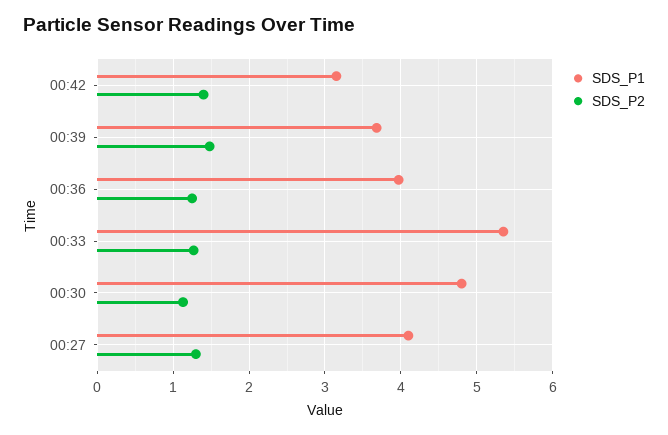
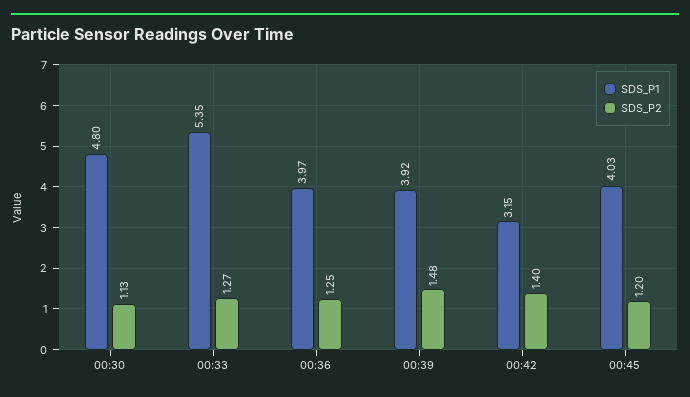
SDS_P1, 00:39: 3.7 -> 3.92
SDS_P1, 00:27: 4.1 -> none
SDS_P2, 00:27: 1.3 -> none
SDS_P1, 00:45: none -> 4.03
SDS_P2, 00:45: none -> 1.2

